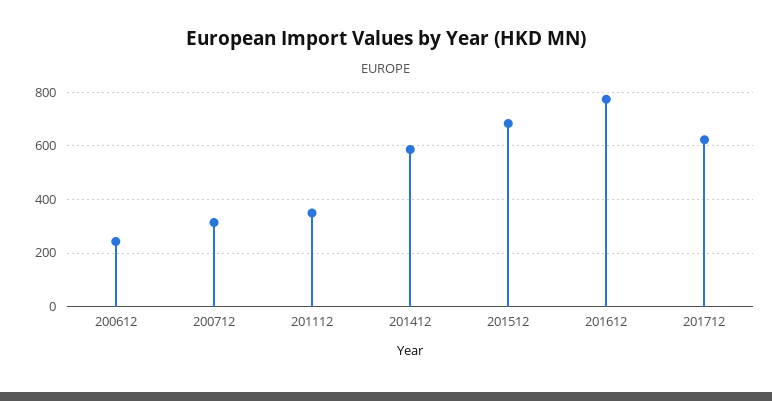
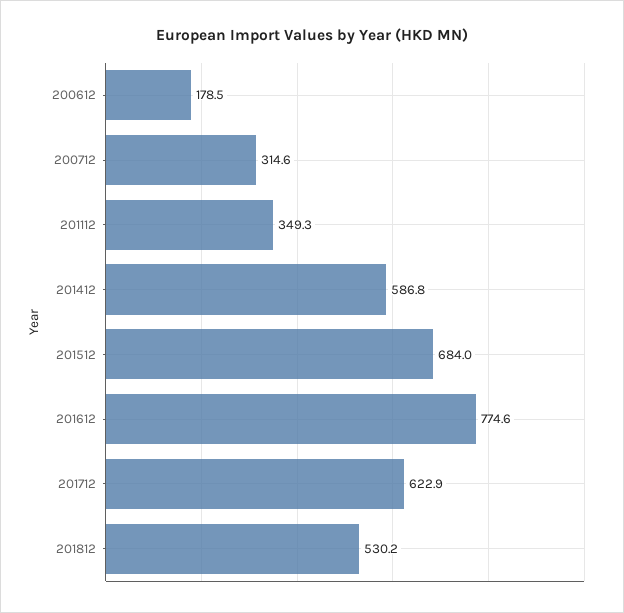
200612: 250 -> 178.5
201812: none -> 530.2

